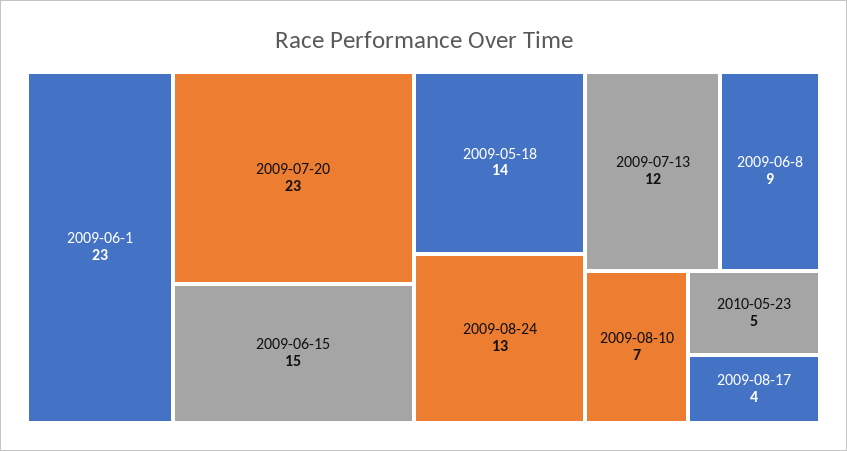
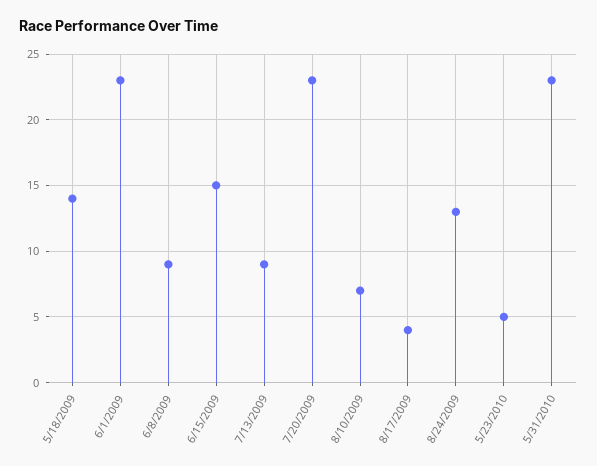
2009-07-13: 12 -> 9
5/31/2010: none -> 23

